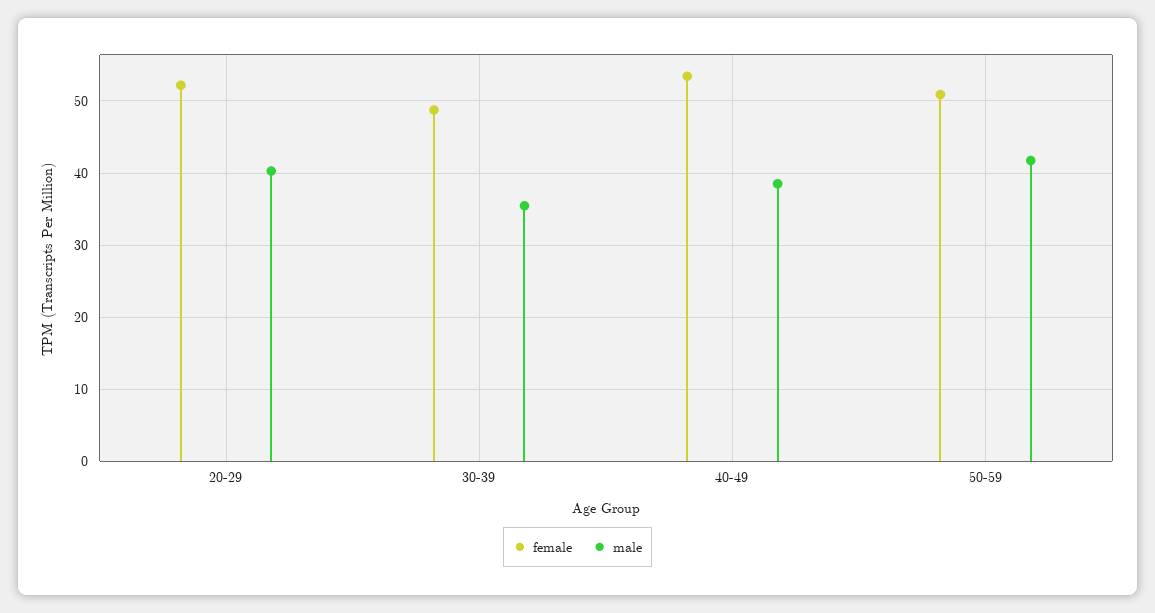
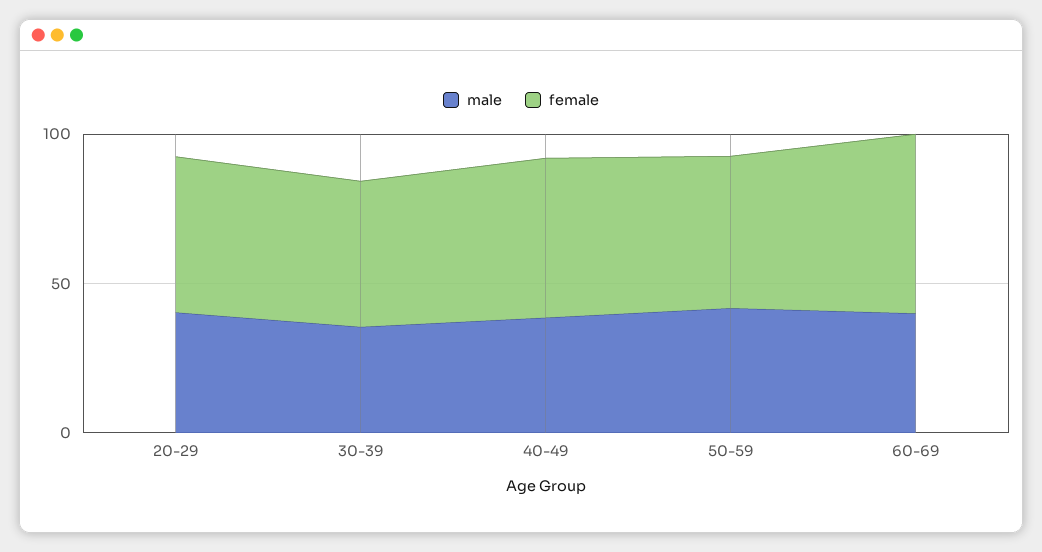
male, 60-69: none -> 40
female, 60-69: none -> 60

